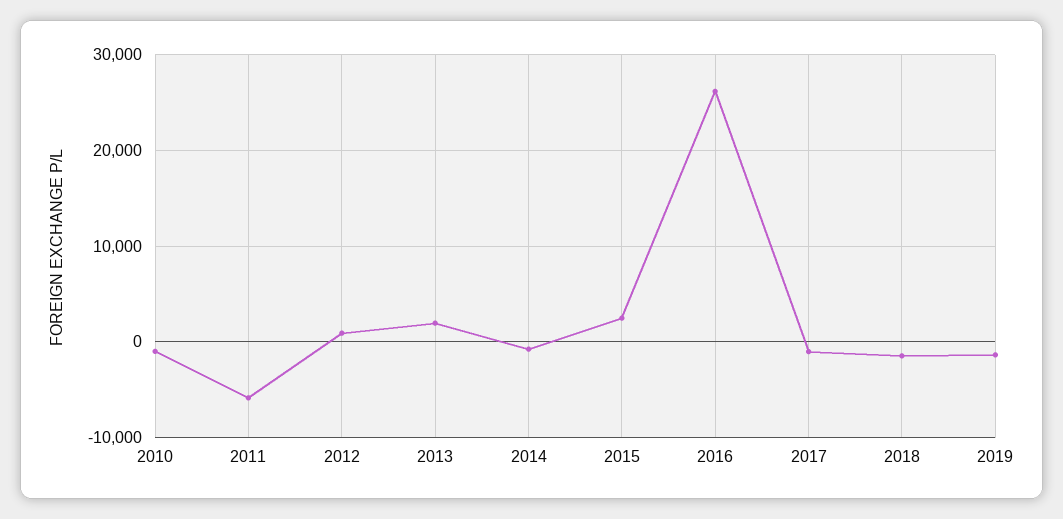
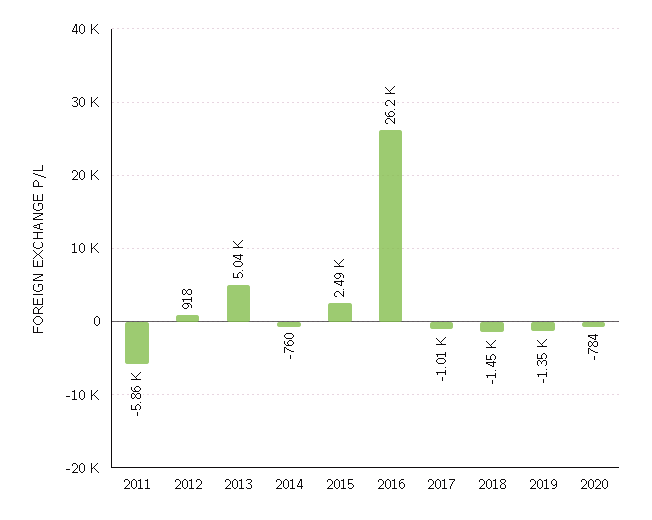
2010: -1000 -> none
2013: 2000 -> 5040
2020: none -> -784

